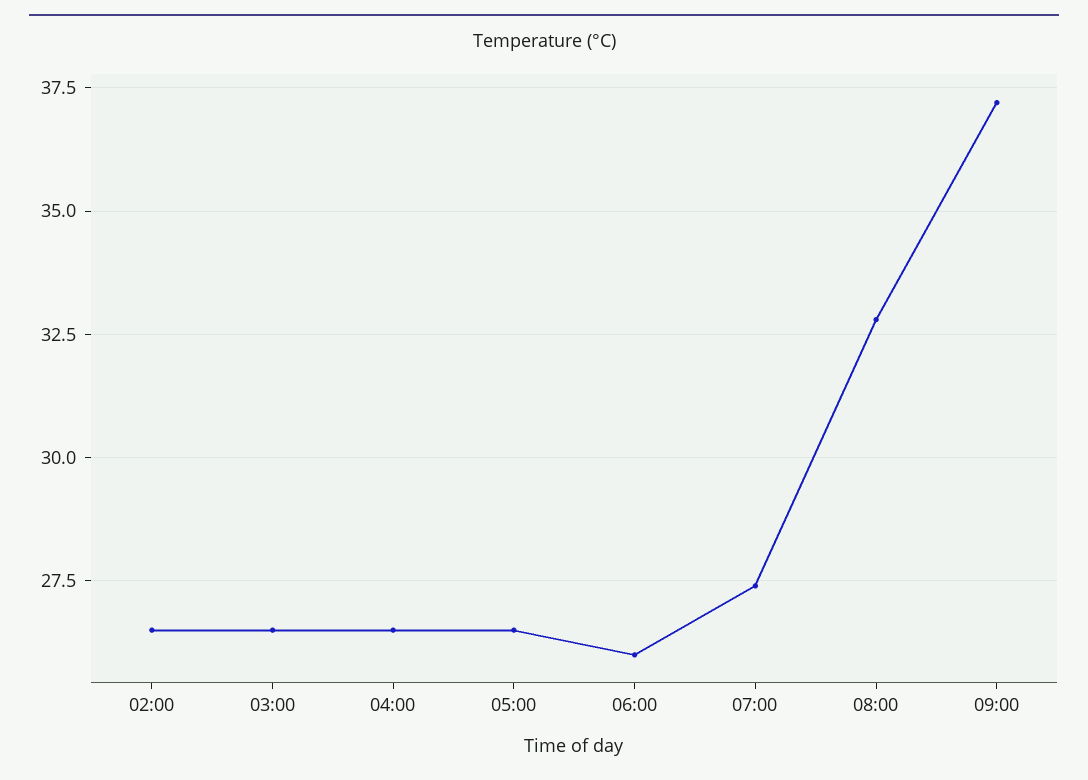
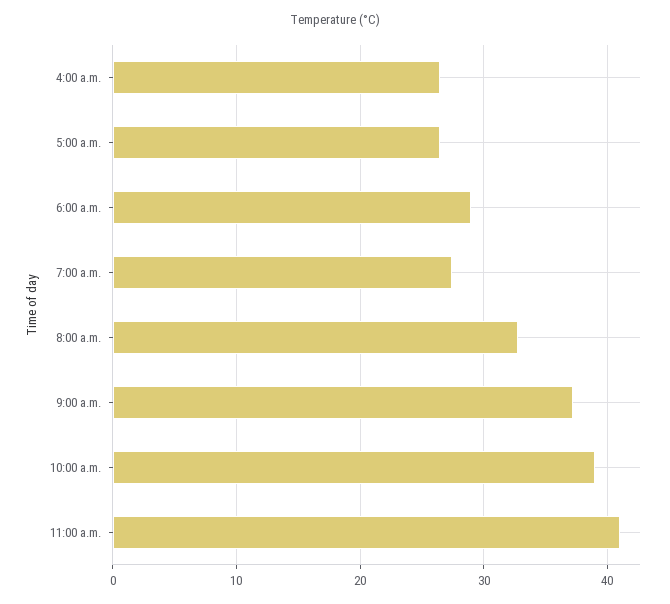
02:00: 26.5 -> none
03:00: 26.5 -> none
06:00: 26 -> 29
10:00 a.m.: none -> 39
11:00 a.m.: none -> 41

